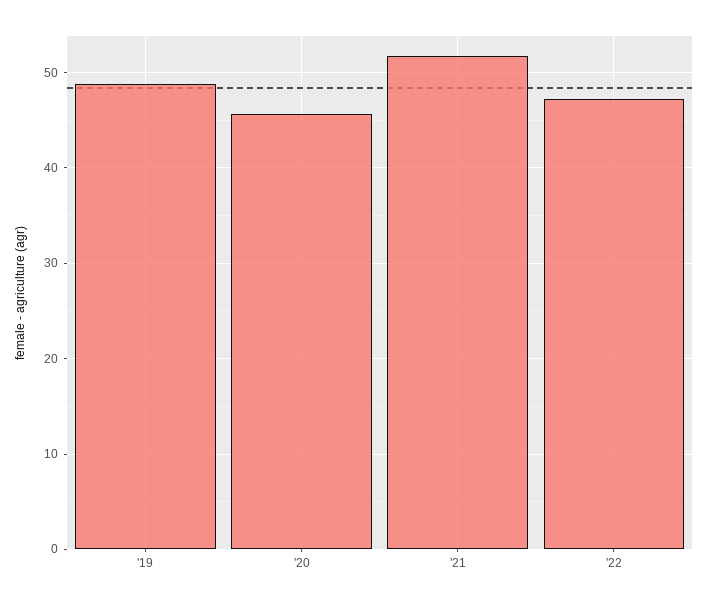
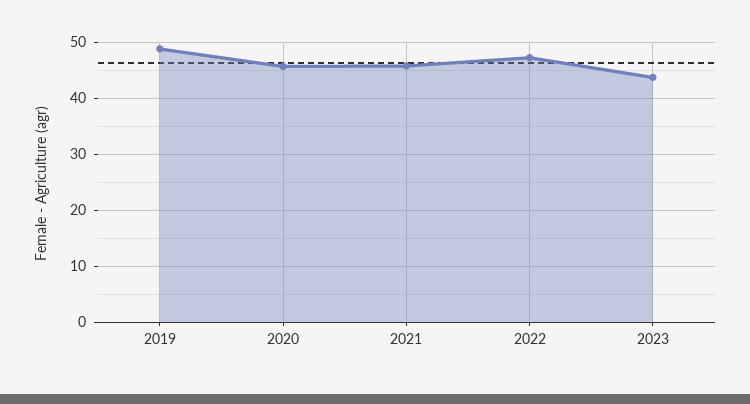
'21: 52 -> 46
2023: none -> 44

